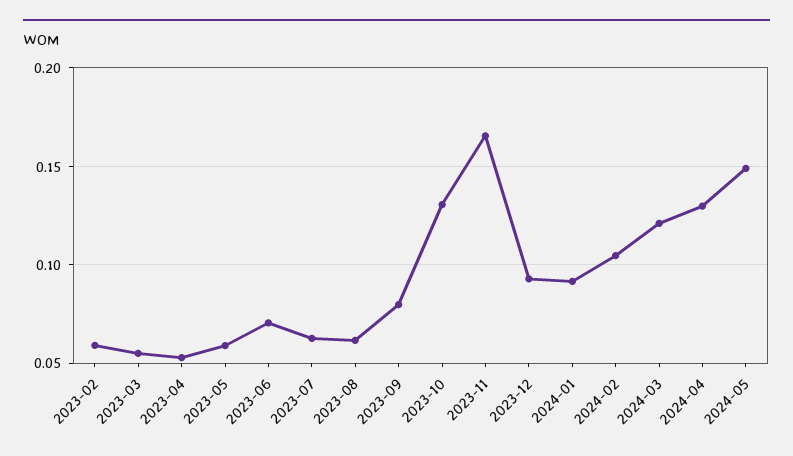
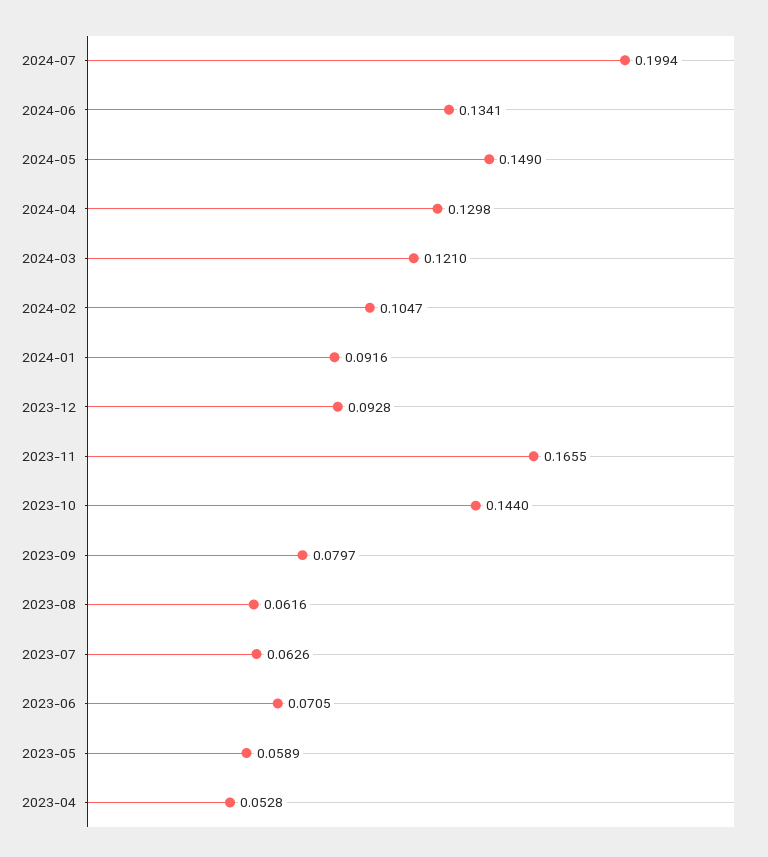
2023-02: 0.06 -> none
2023-03: 0.055 -> none
2023-10: 0.13 -> 0.144
2024-07: none -> 0.1994
2024-06: none -> 0.1341

